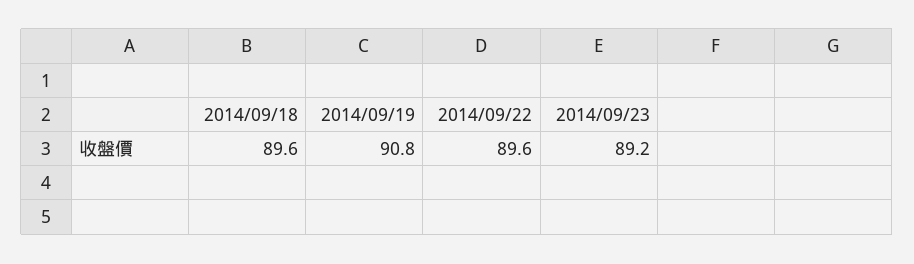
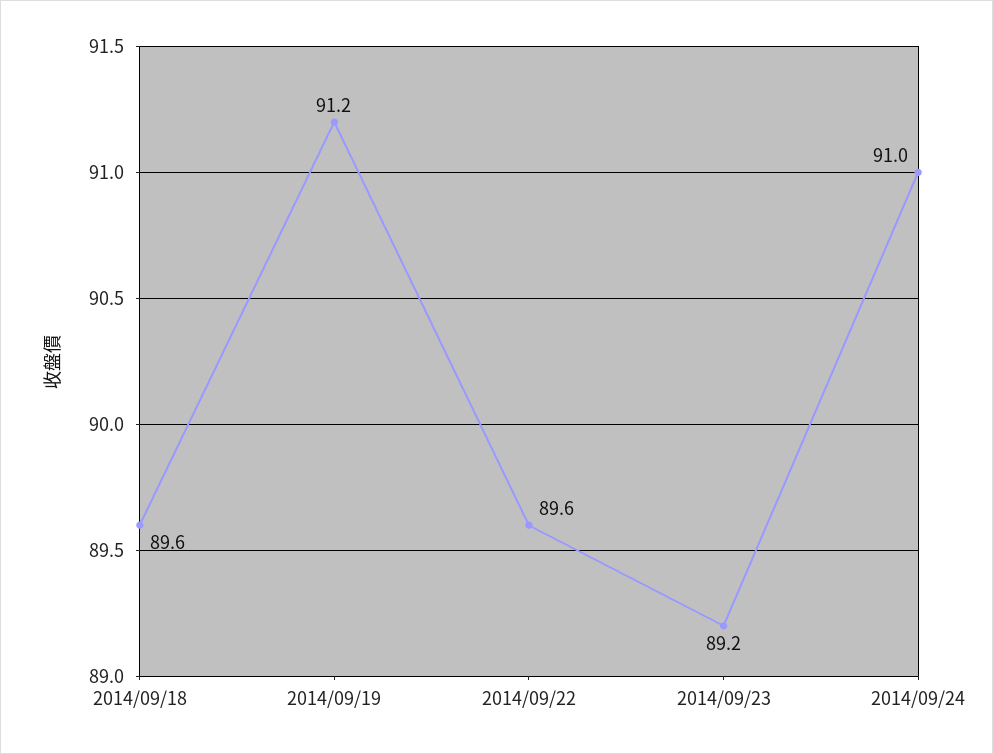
2014/09/19: 90.8 -> 91.2
2014/09/24: none -> 91

